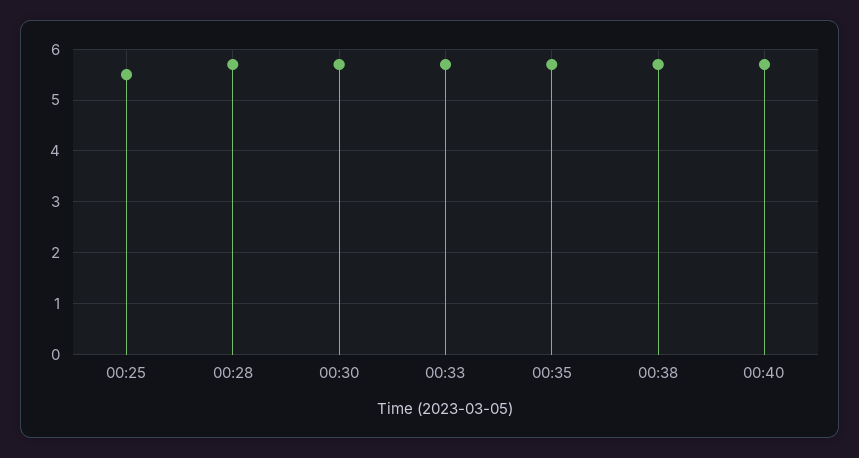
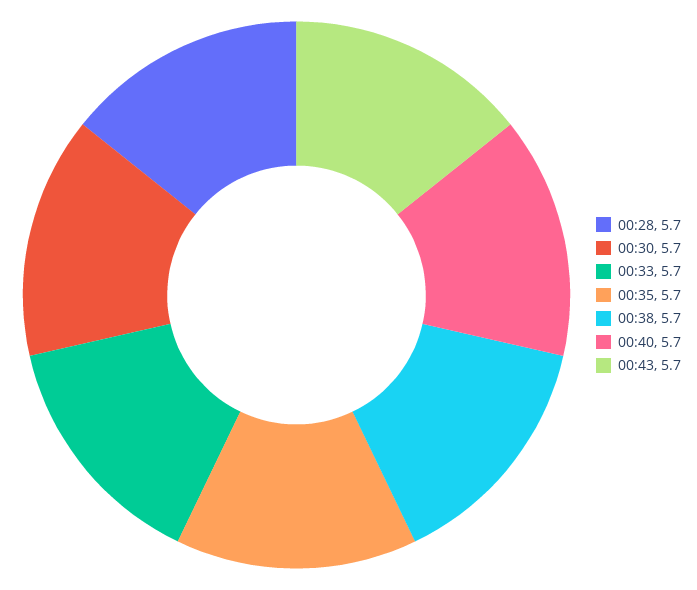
00:25: 5.5 -> none
00:43: none -> 5.7

